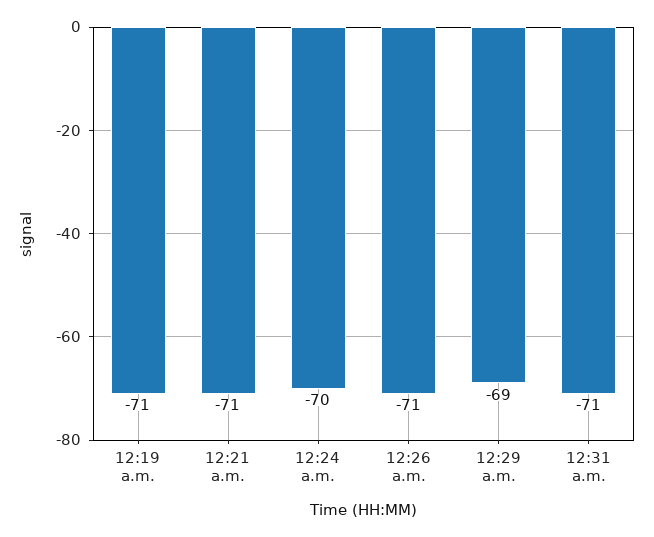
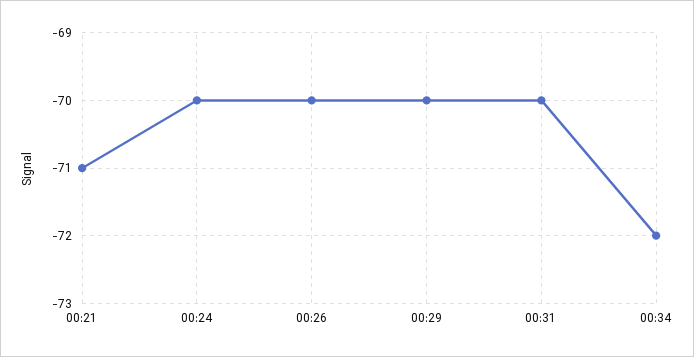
12:19 a.m.: -71 -> none
12:26 a.m.: -71 -> -70
12:29 a.m.: -69 -> -70
12:31 a.m.: -71 -> -70
00:34: none -> -72

